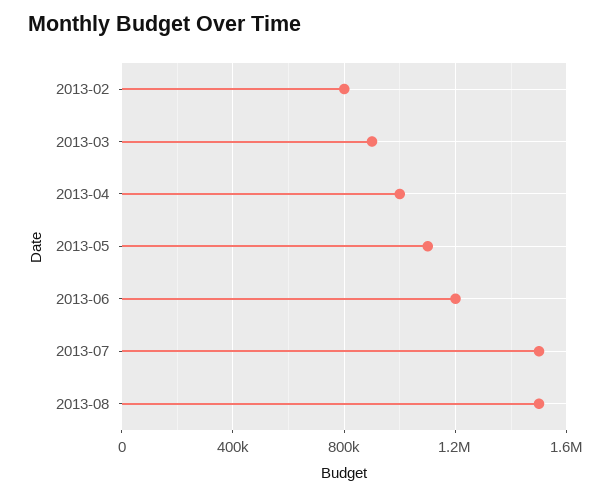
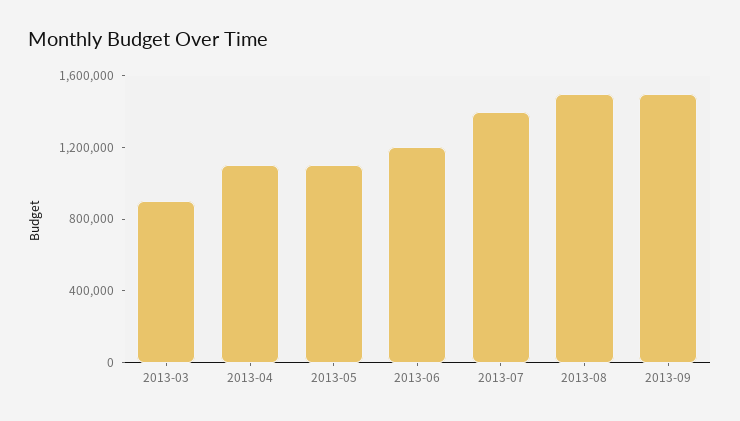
2013-02: 800000 -> none
2013-04: 1000000 -> 1100000
2013-07: 1500000 -> 1400000
2013-09: none -> 1500000

